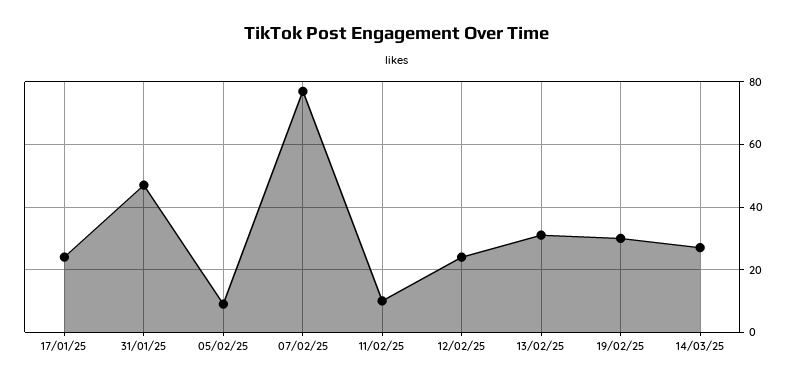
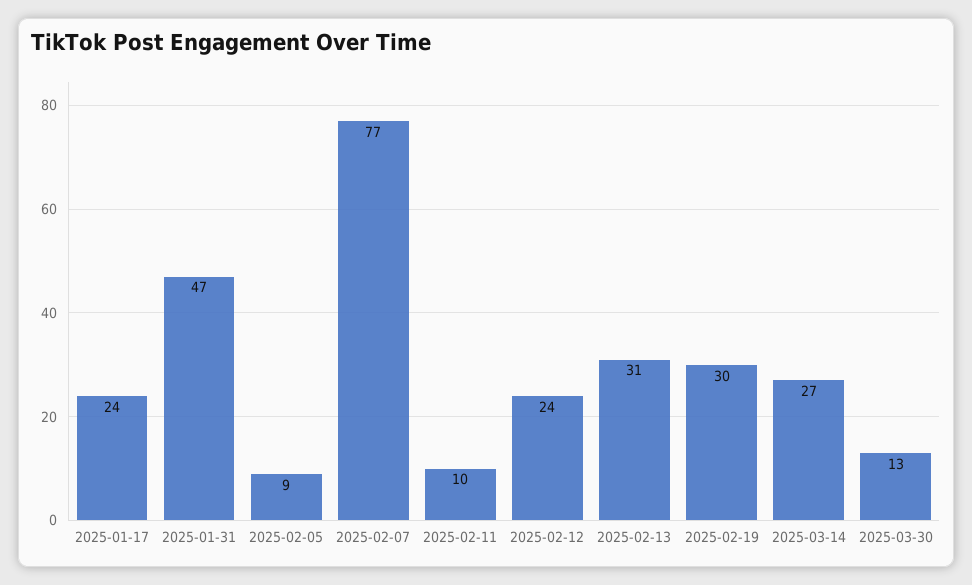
2025-03-30: none -> 13

